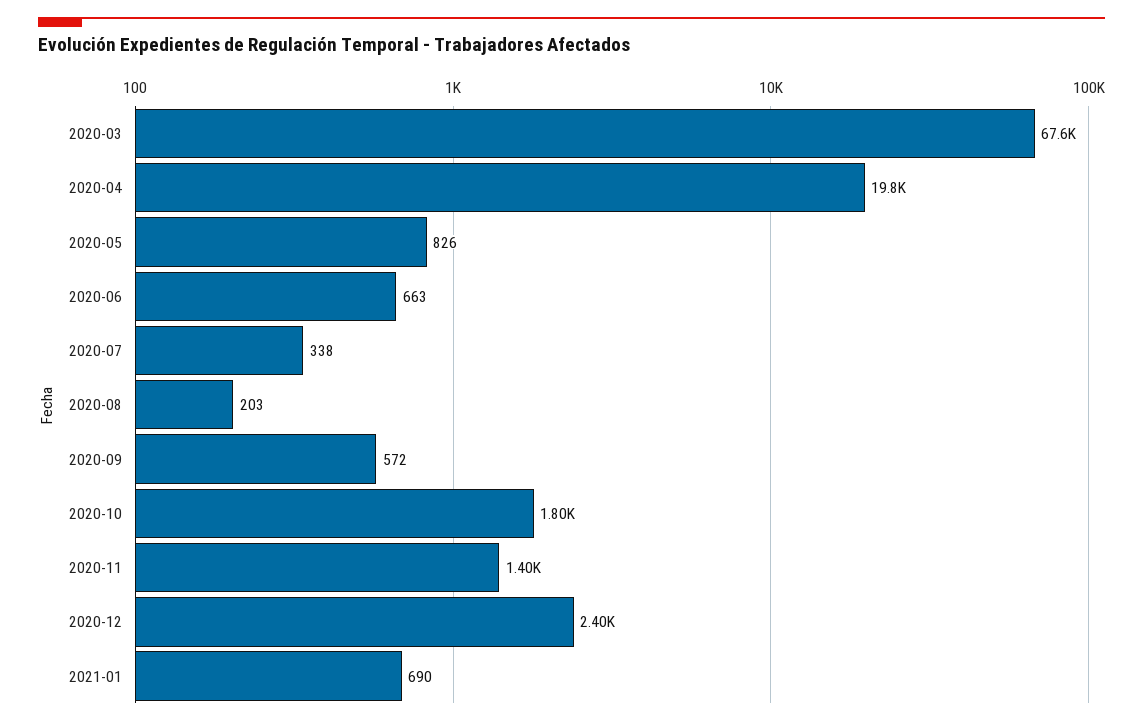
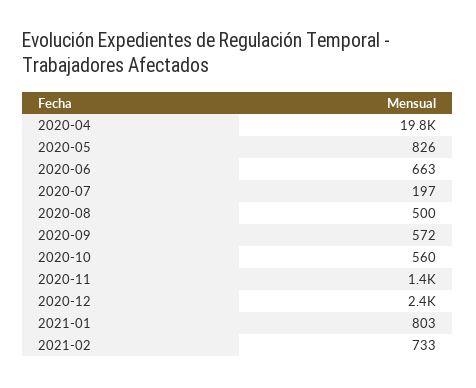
2020-03: 67600 -> none
2020-07: 338 -> 197
2020-08: 203 -> 500
2020-10: 1800 -> 560
2021-01: 690 -> 803
2021-02: none -> 733

